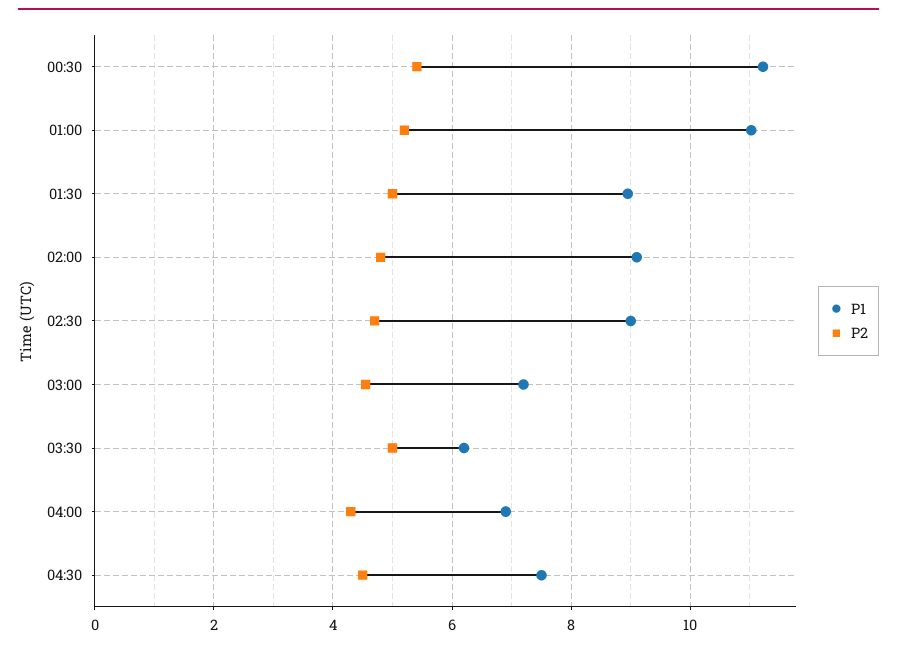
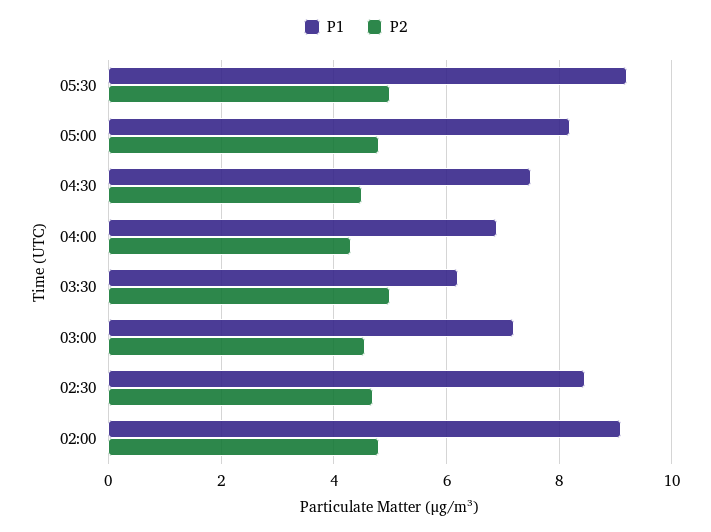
P1, 00:30: 11.2 -> none
P2, 00:30: 5.4 -> none
P1, 01:00: 11 -> none
P2, 01:00: 5.2 -> none
P1, 01:30: 9 -> none
P2, 01:30: 5 -> none
P1, 02:30: 9 -> 8.4
P1, 05:30: none -> 9.2
P2, 05:30: none -> 5
P1, 05:00: none -> 8.2
P2, 05:00: none -> 4.8

